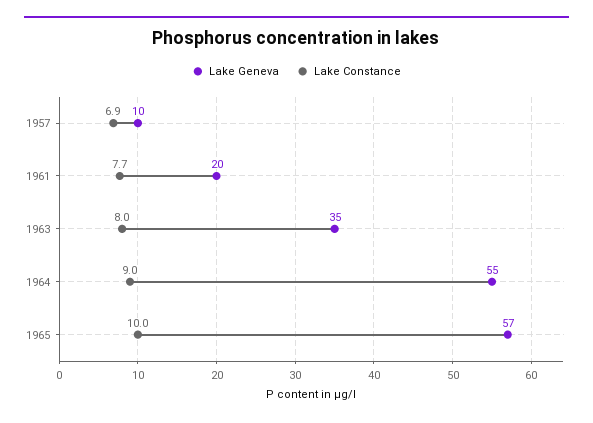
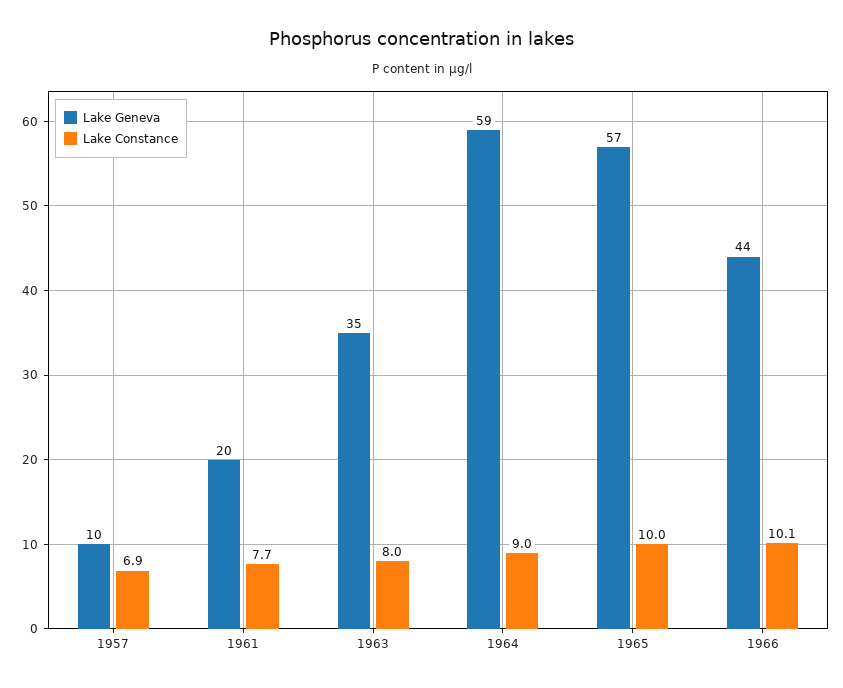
Lake Geneva, 1964: 55 -> 59
Lake Geneva, 1966: none -> 44
Lake Constance, 1966: none -> 10.1

